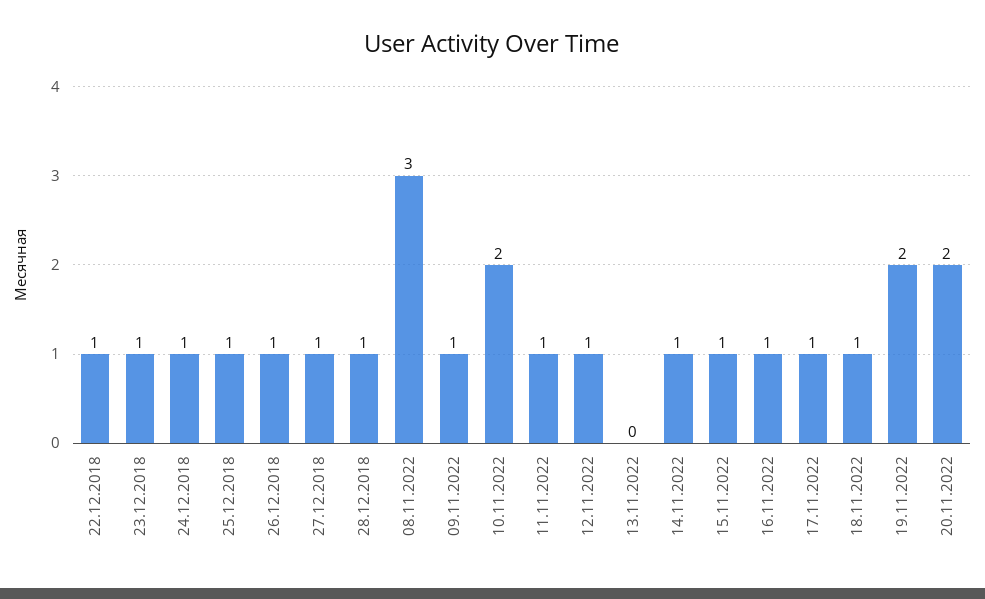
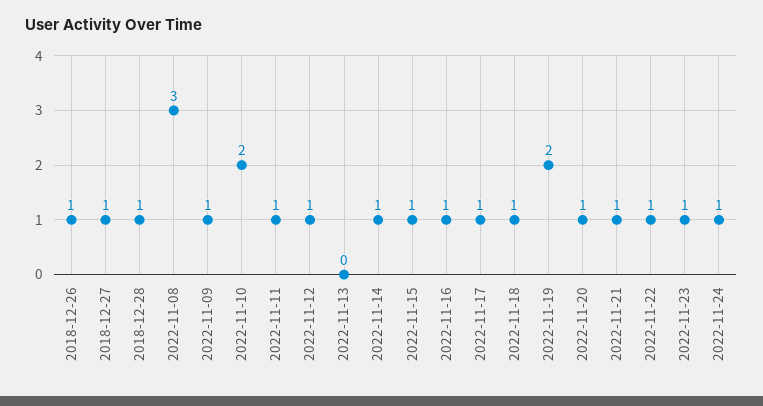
22.12.2018: 1 -> none
23.12.2018: 1 -> none
24.12.2018: 1 -> none
25.12.2018: 1 -> none
20.11.2022: 2 -> 1
2022-11-21: none -> 1
2022-11-22: none -> 1
2022-11-23: none -> 1
2022-11-24: none -> 1

